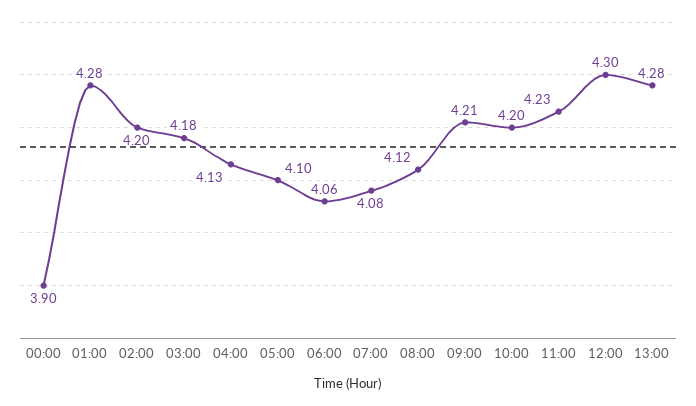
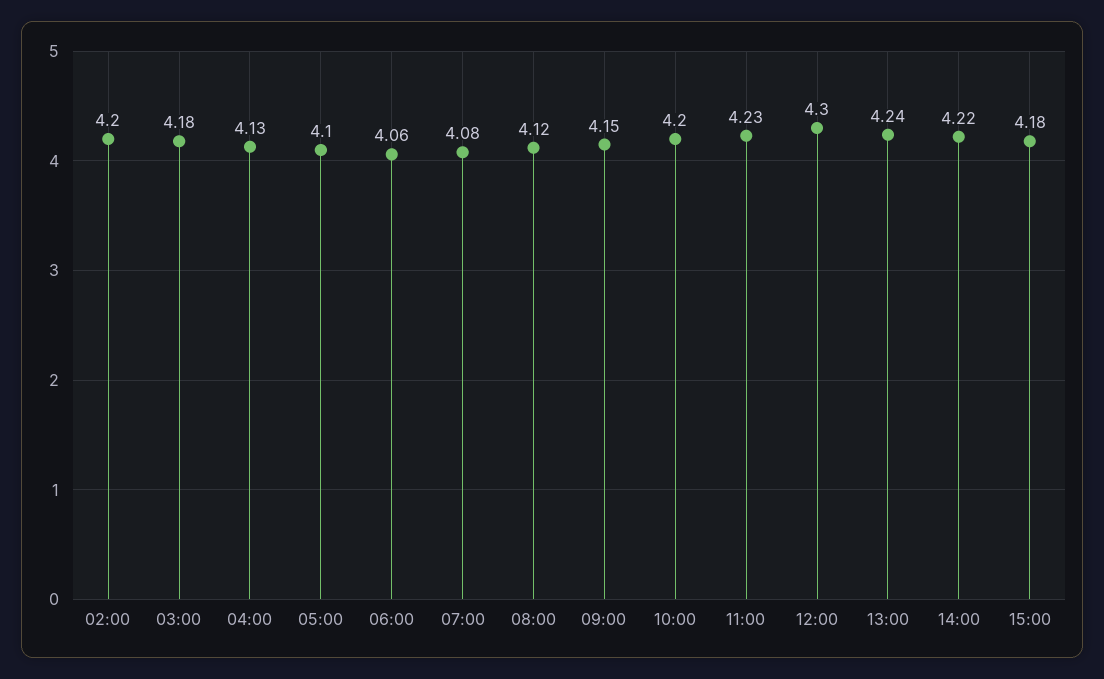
00:00: 3.9 -> none
01:00: 4.28 -> none
09:00: 4.21 -> 4.15
13:00: 4.28 -> 4.24
14:00: none -> 4.22
15:00: none -> 4.18

